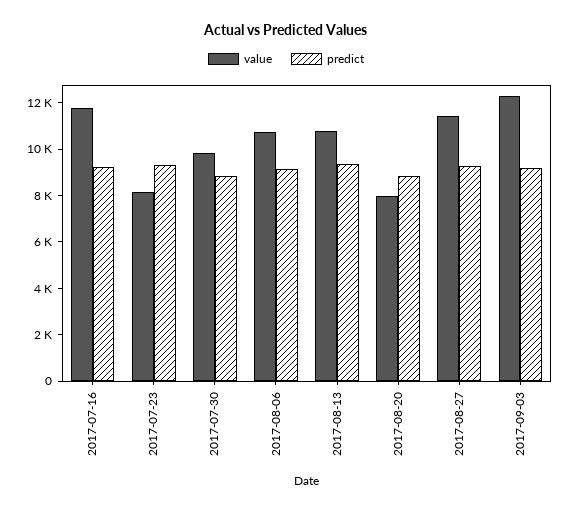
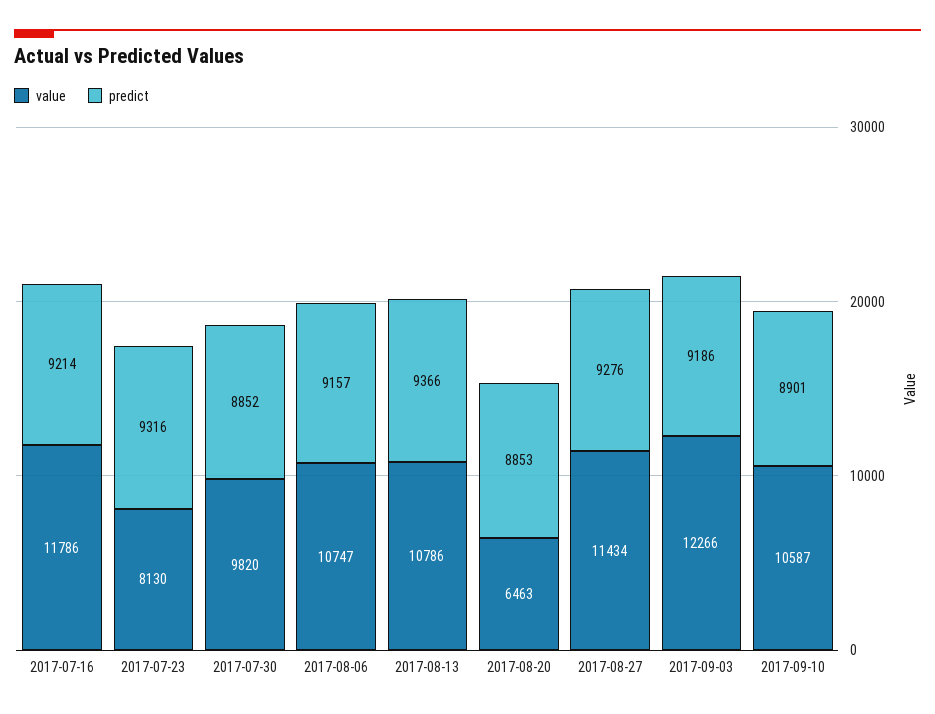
value, 2017-08-20: 8000 -> 6463
value, 2017-09-10: none -> 10587
predict, 2017-09-10: none -> 8901

